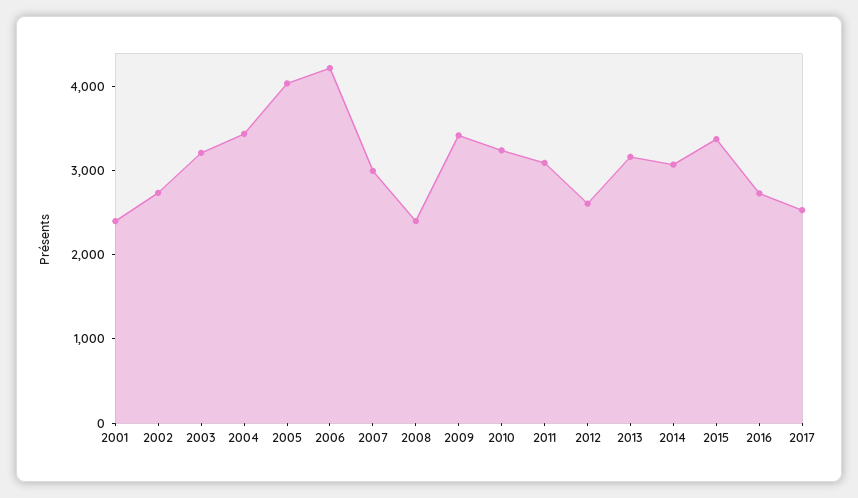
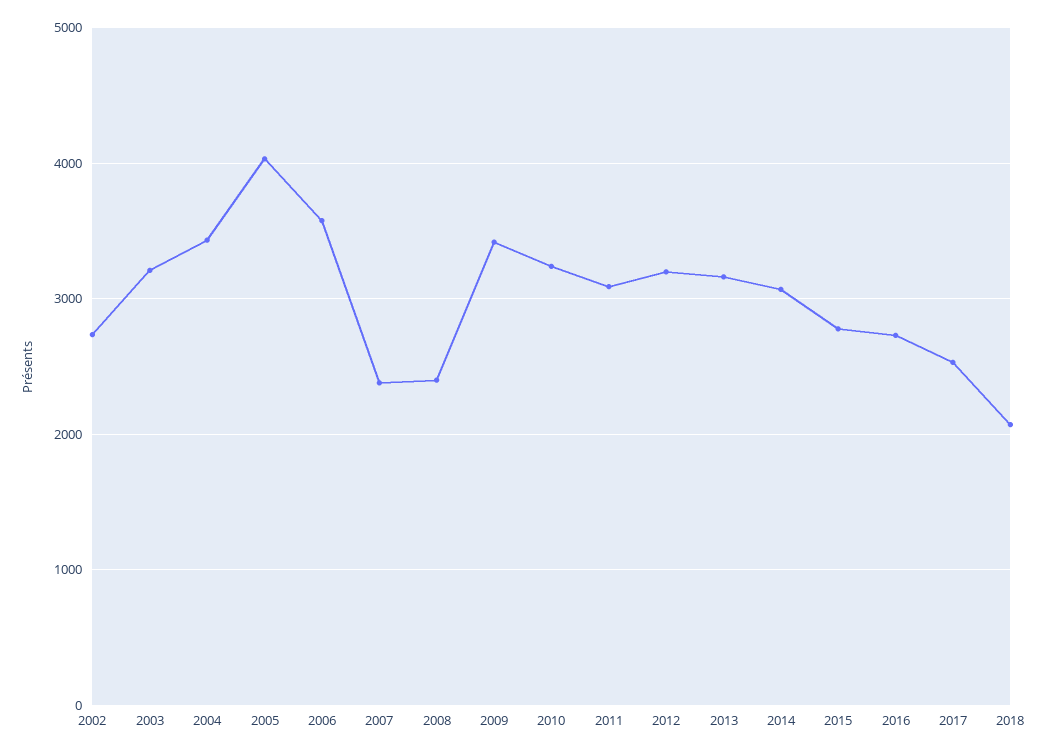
2001: 2400 -> none
2006: 4200 -> 3600
2007: 3000 -> 2400
2012: 2600 -> 3200
2015: 3400 -> 2800
2018: none -> 2100

